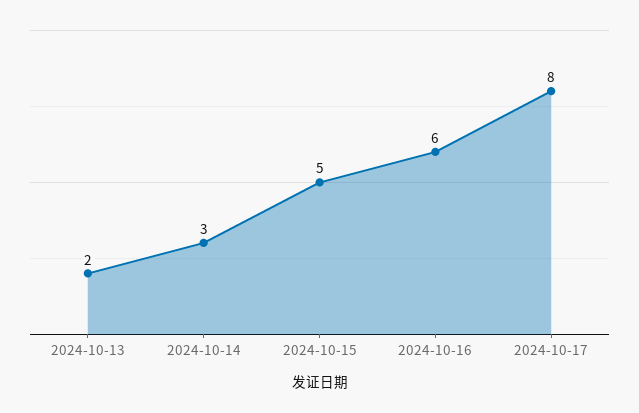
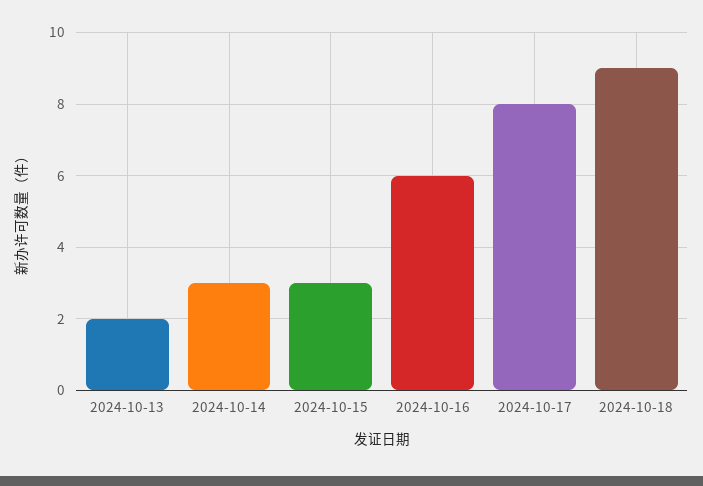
2024-10-15: 5 -> 3
2024-10-18: none -> 9

